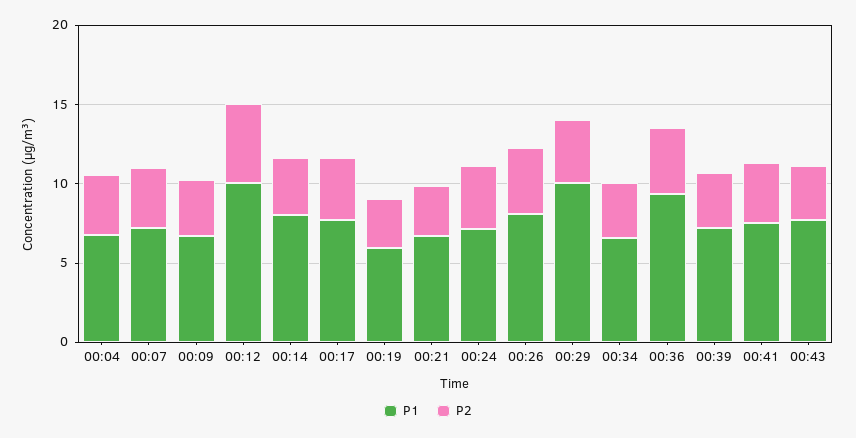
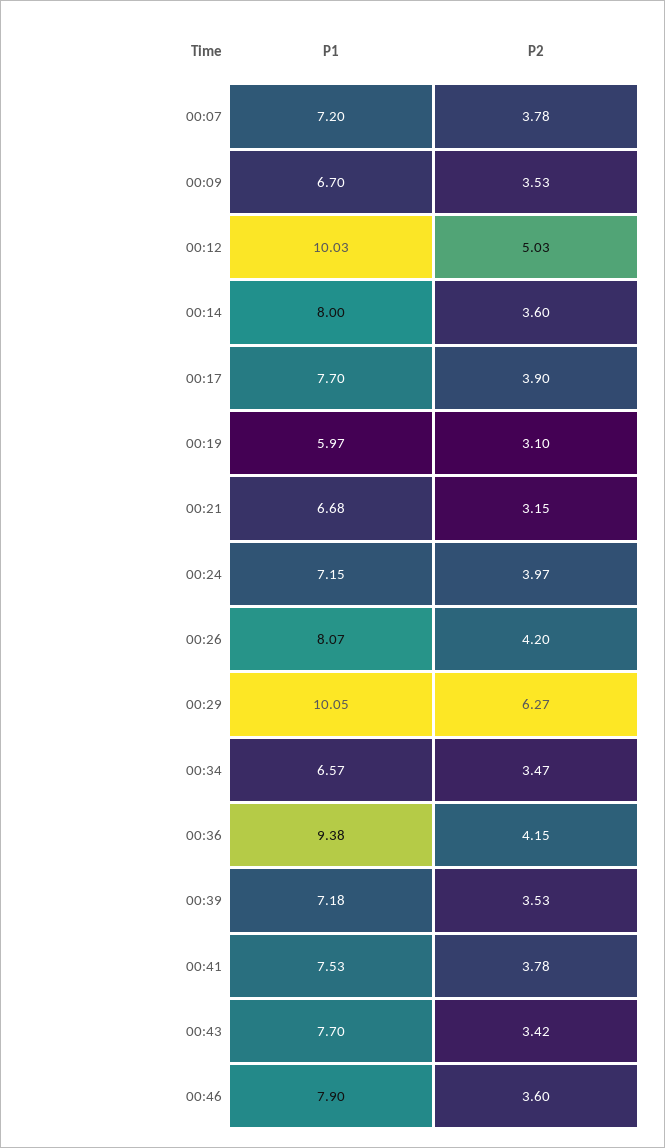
P1, 00:04: 7 -> none
P2, 00:04: 4 -> none
P2, 00:29: 4 -> 6.27
P1, 00:46: none -> 7.9
P2, 00:46: none -> 3.6

